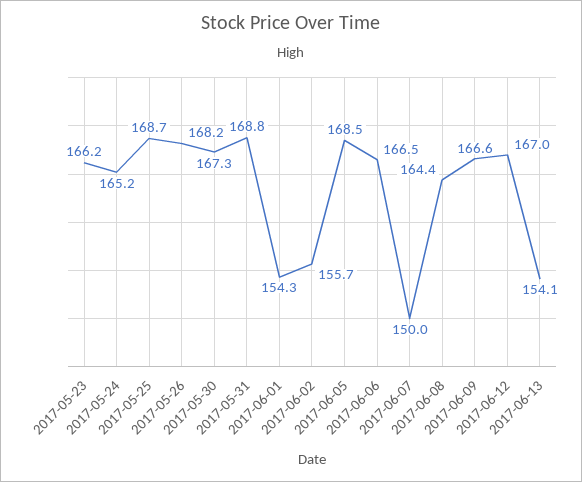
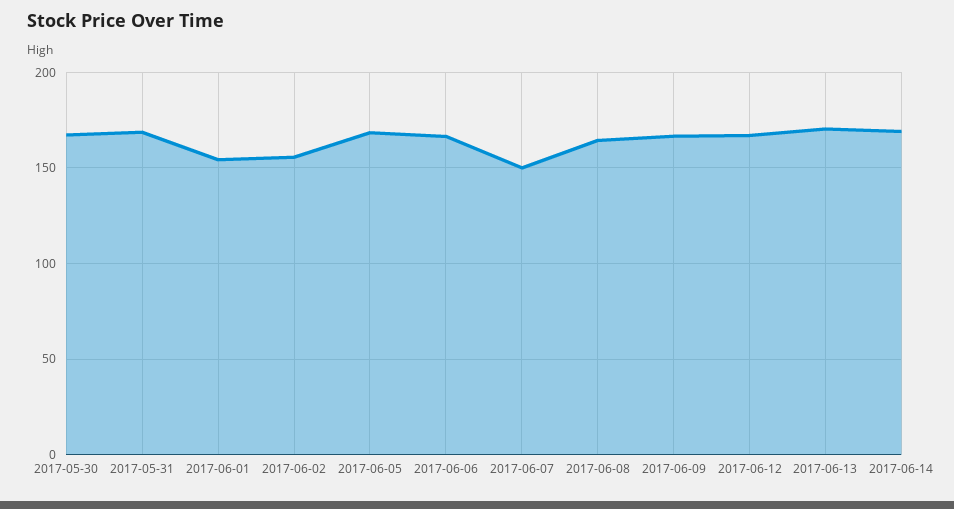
2017-05-23: 166.2 -> none
2017-05-24: 165.2 -> none
2017-05-25: 168.7 -> none
2017-05-26: 168.2 -> none
2017-06-13: 154.1 -> 170
2017-06-14: none -> 170

